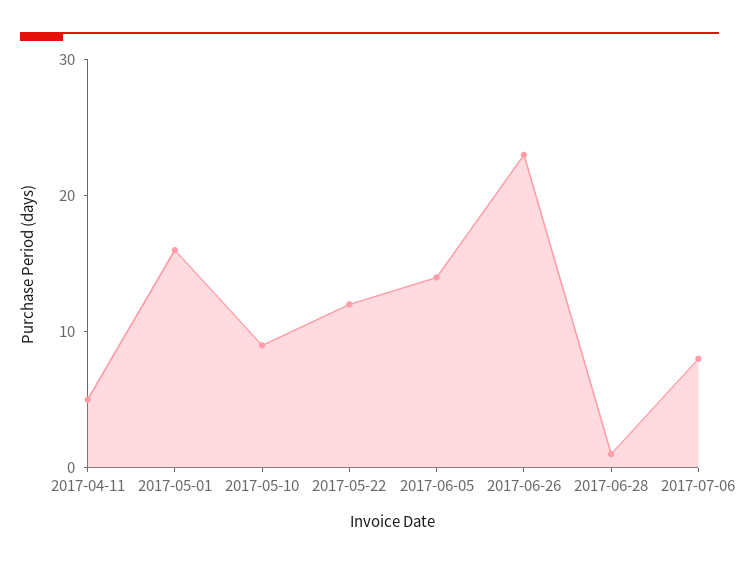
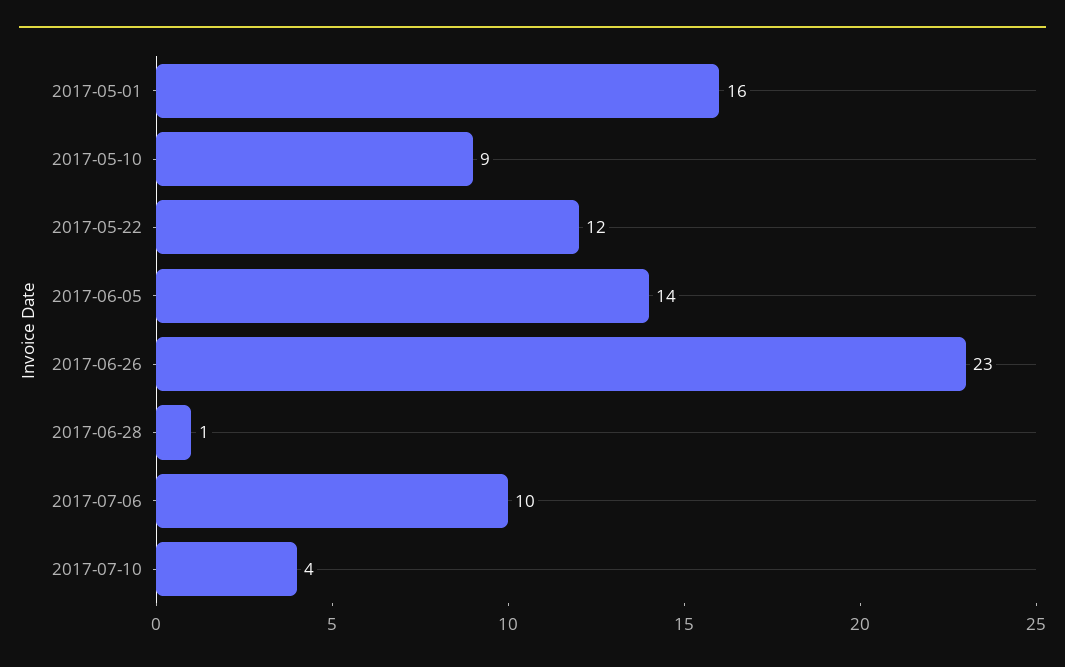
2017-04-11: 5 -> none
2017-07-06: 8 -> 10
2017-07-10: none -> 4

